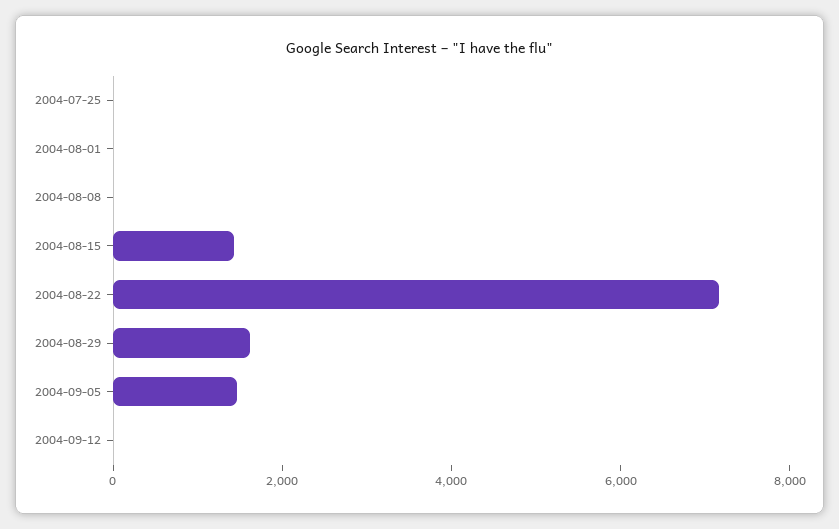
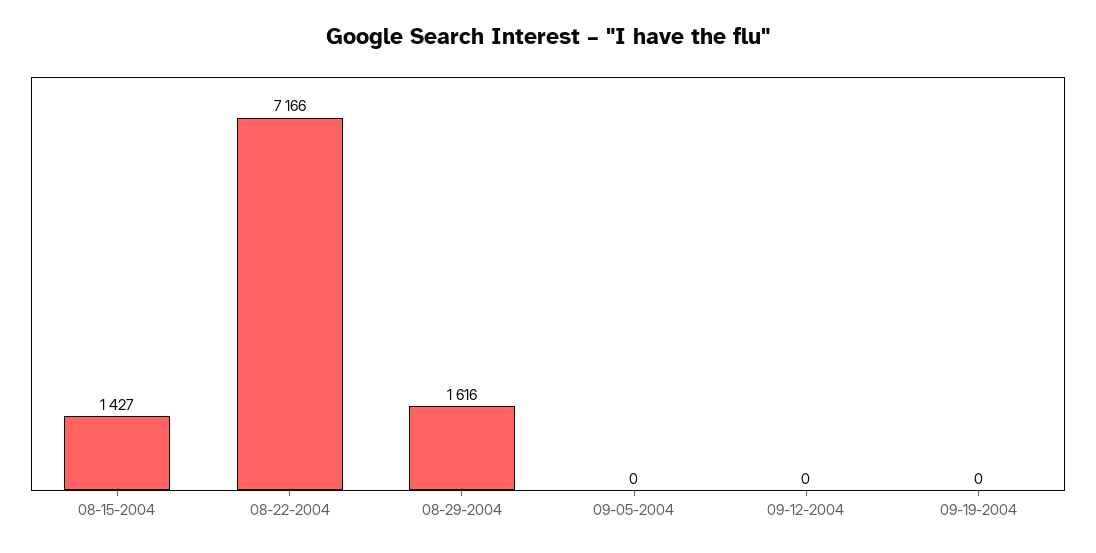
2004-07-25: 0 -> none
2004-08-01: 0 -> none
2004-08-08: 0 -> none
2004-09-05: 1500 -> 0
09-19-2004: none -> 0

